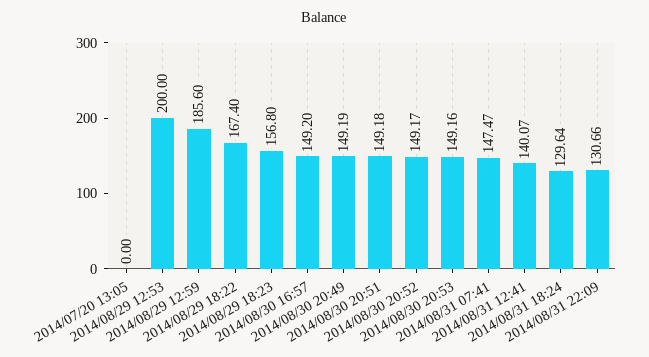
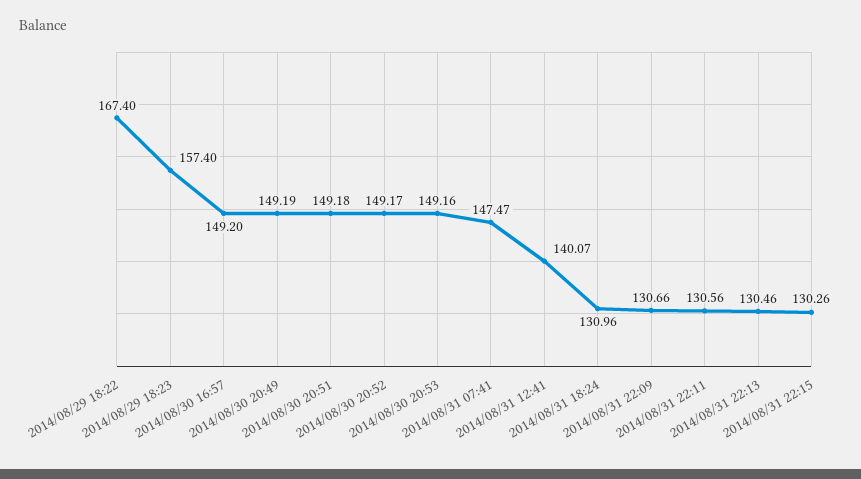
2014/07/20 13:05: 0 -> none
2014/08/29 12:53: 200 -> none
2014/08/29 12:59: 185.6 -> none
2014/08/29 18:23: 156.8 -> 157.4
2014/08/31 18:24: 129.64 -> 130.96
2014/08/31 22:11: none -> 130.56
2014/08/31 22:13: none -> 130.46
2014/08/31 22:15: none -> 130.26

